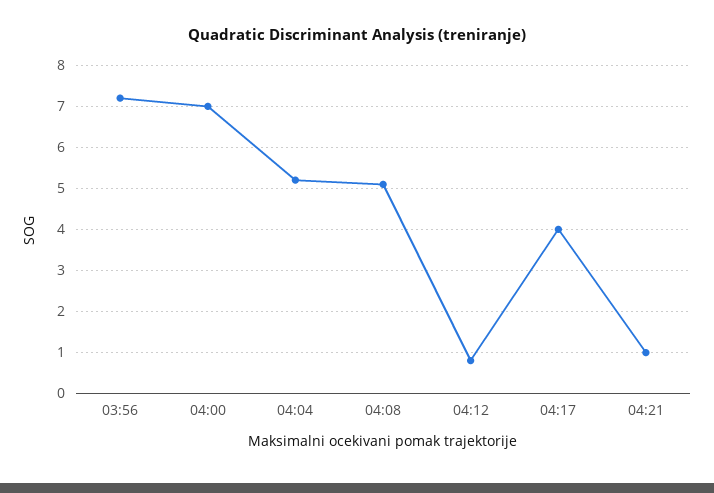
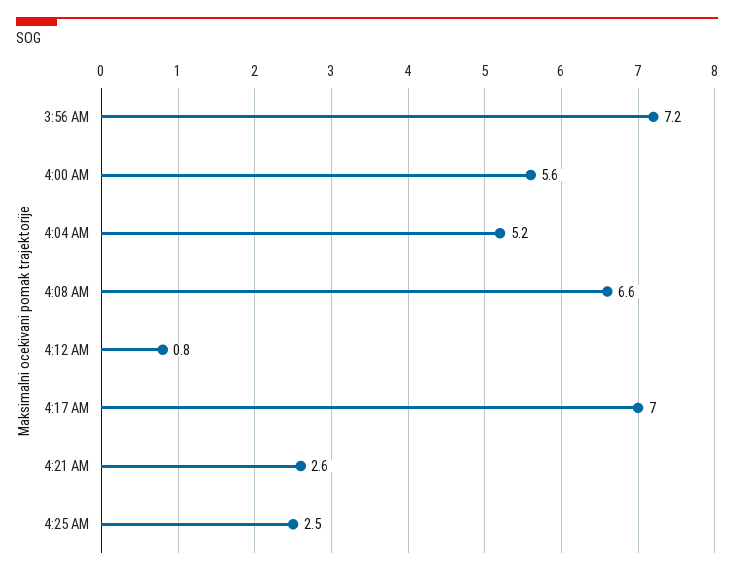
04:00: 7 -> 5.6
04:08: 5 -> 6.6
04:17: 4 -> 7
04:21: 1 -> 2.6
4:25 AM: none -> 2.5

